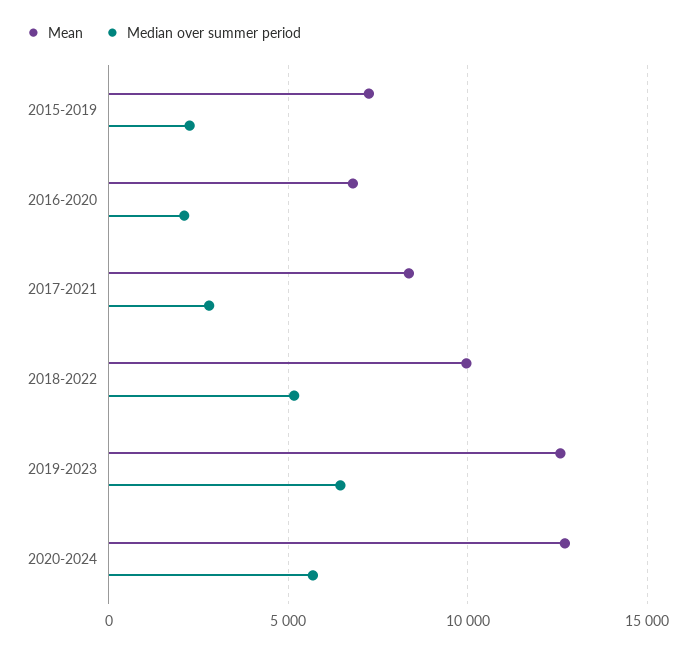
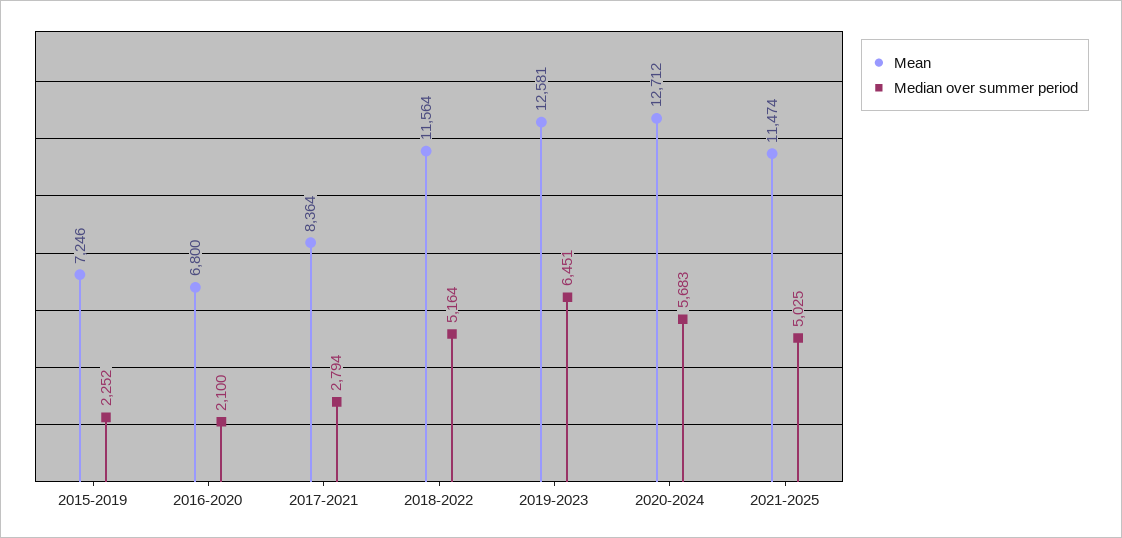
Mean, 2018-2022: 10000 -> 11564
Mean, 2021-2025: none -> 11474
Median over summer period, 2021-2025: none -> 5025

